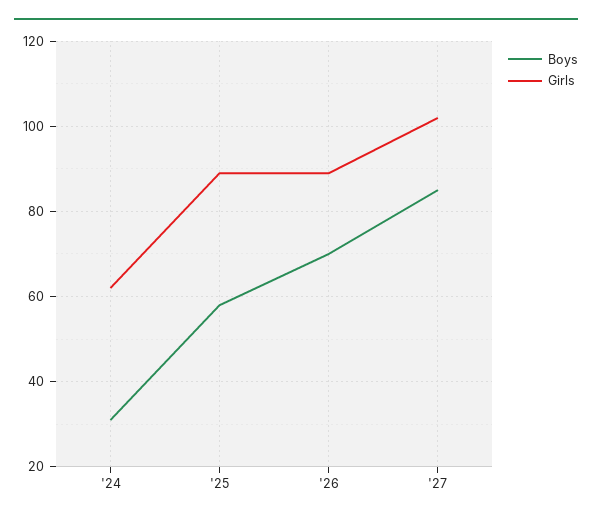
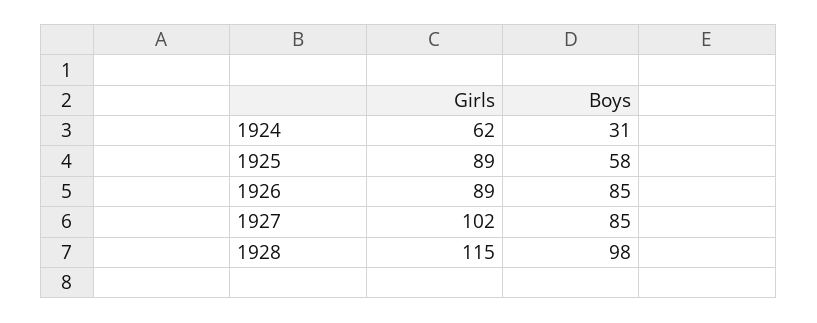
Boys, '26: 70 -> 85
Girls, 1928: none -> 115
Boys, 1928: none -> 98

